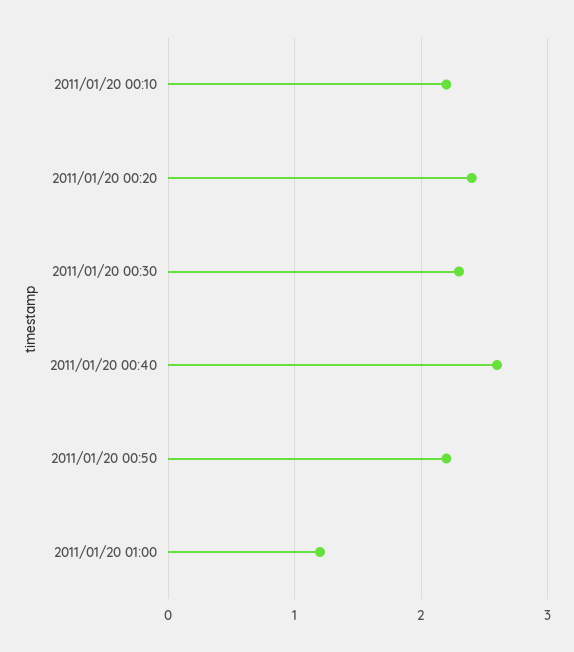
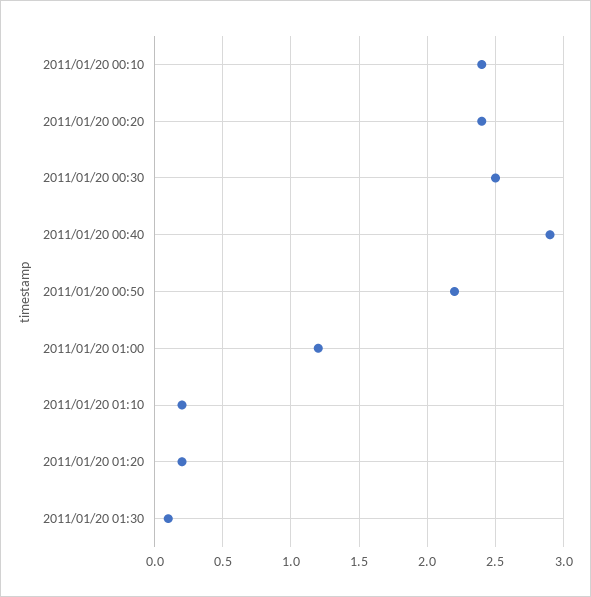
2011/01/20 00:10: 2.2 -> 2.4
2011/01/20 00:30: 2.3 -> 2.5
2011/01/20 00:40: 2.6 -> 2.9
2011/01/20 01:10: none -> 0.2
2011/01/20 01:20: none -> 0.2
2011/01/20 01:30: none -> 0.1

